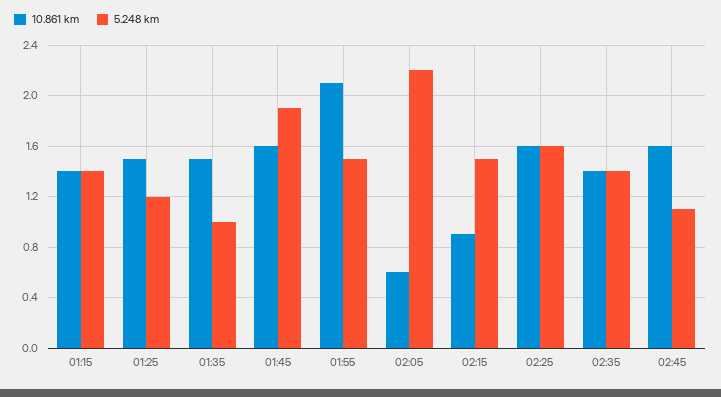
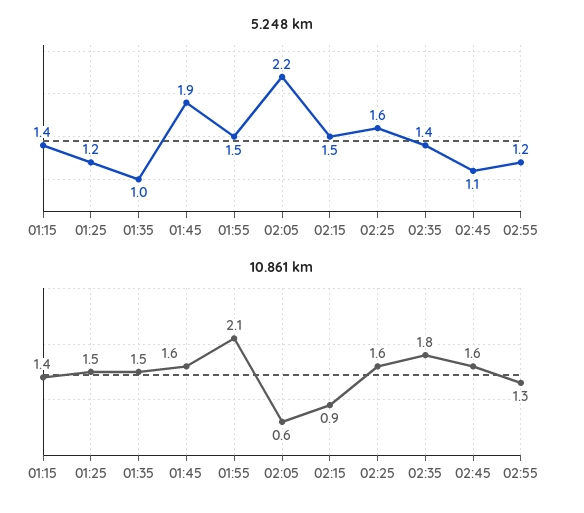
10.861 km, 02:35: 1.4 -> 1.8
5.248 km, 02:55: none -> 1.2
10.861 km, 02:55: none -> 1.3

